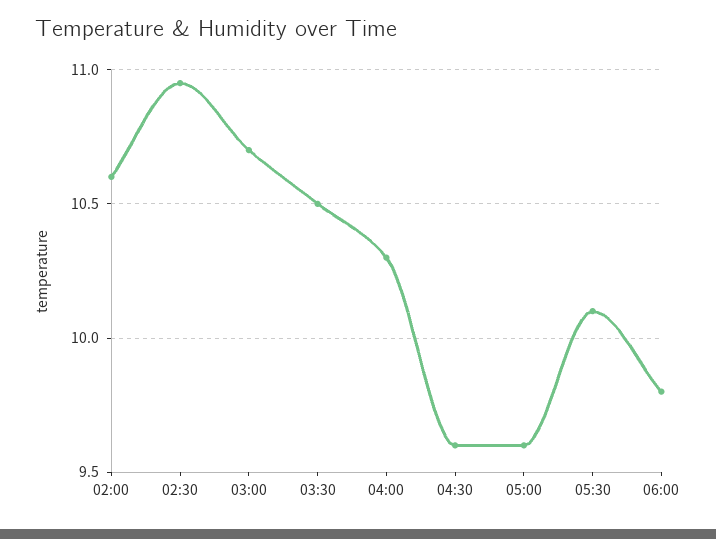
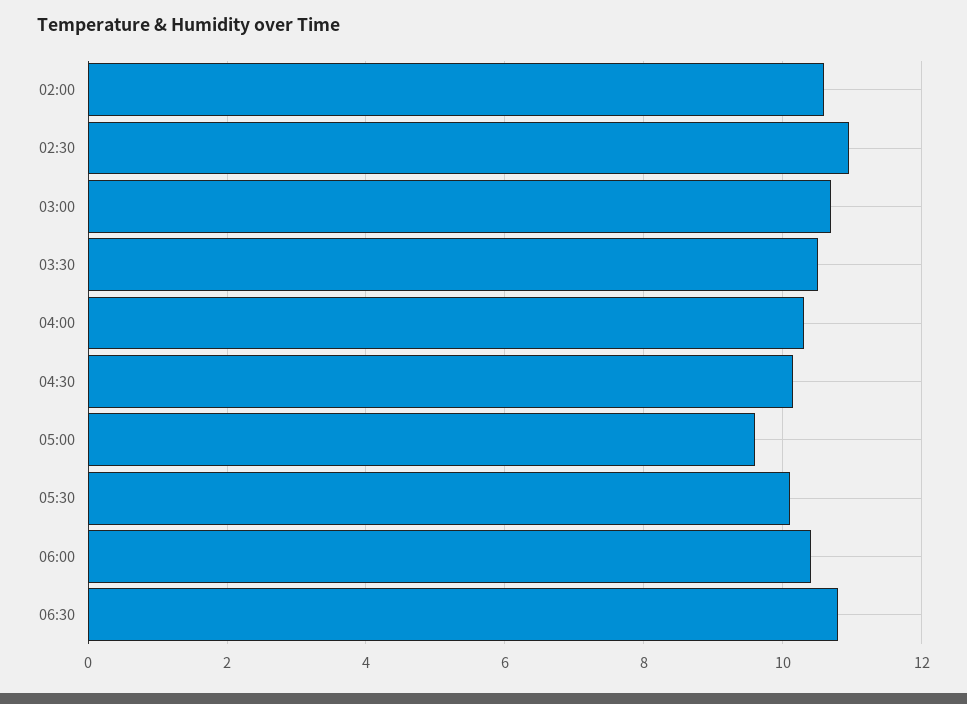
04:30: 9.6 -> 10.2
06:00: 9.8 -> 10.4
06:30: none -> 10.8

